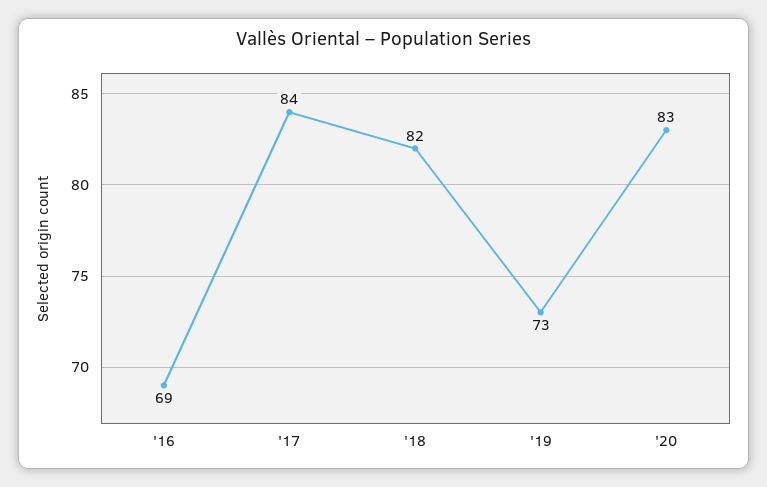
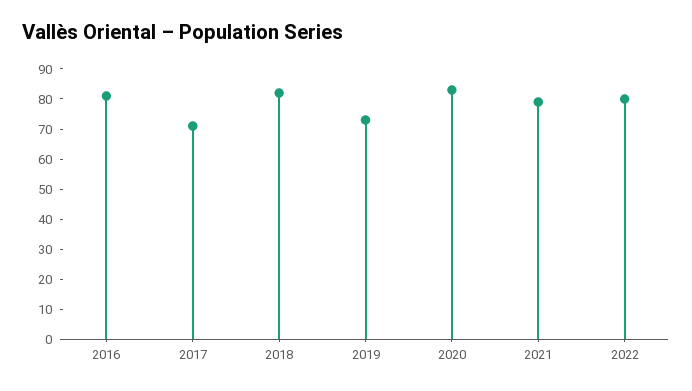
'16: 69 -> 80
'17: 84 -> 70
2021: none -> 80
2022: none -> 80

